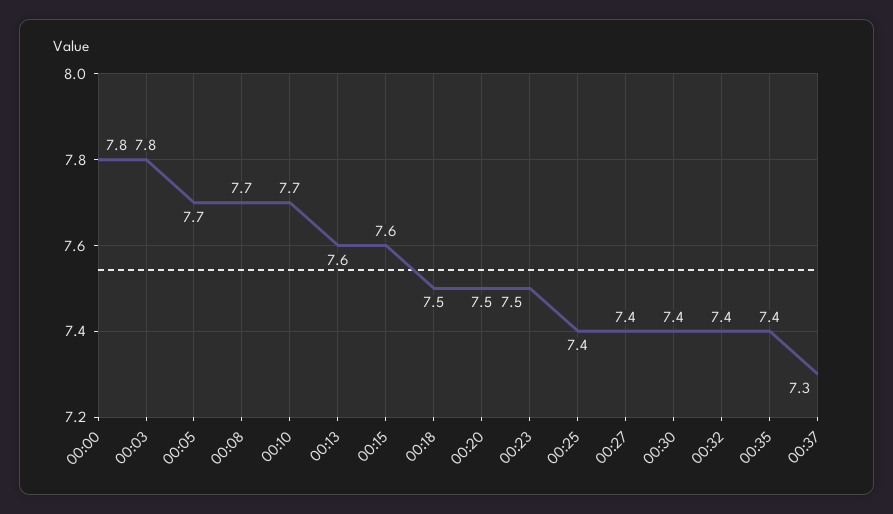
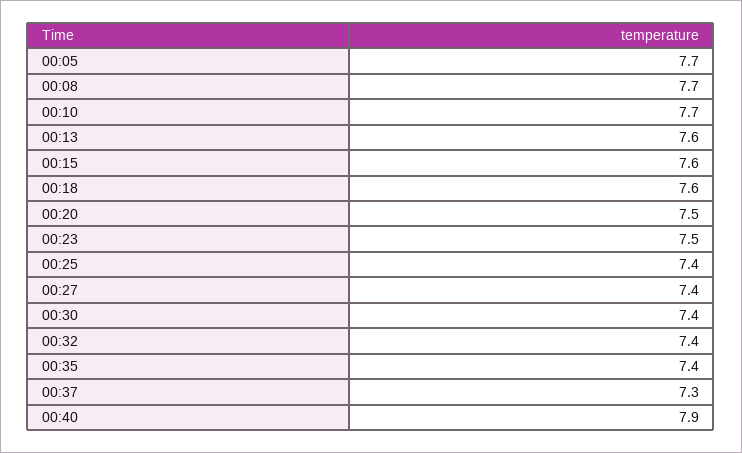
00:00: 7.8 -> none
00:03: 7.8 -> none
00:18: 7.5 -> 7.6
00:40: none -> 7.9

